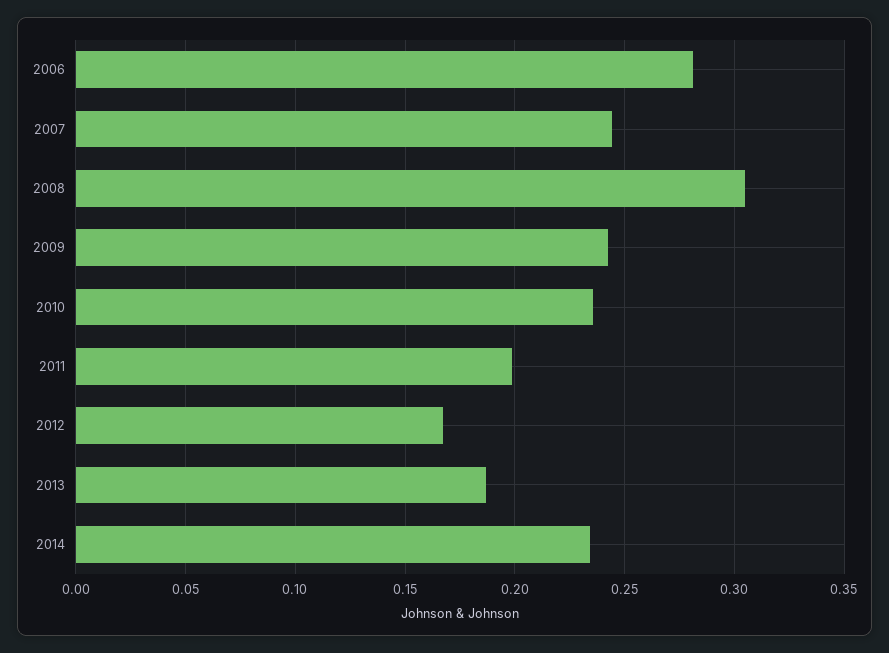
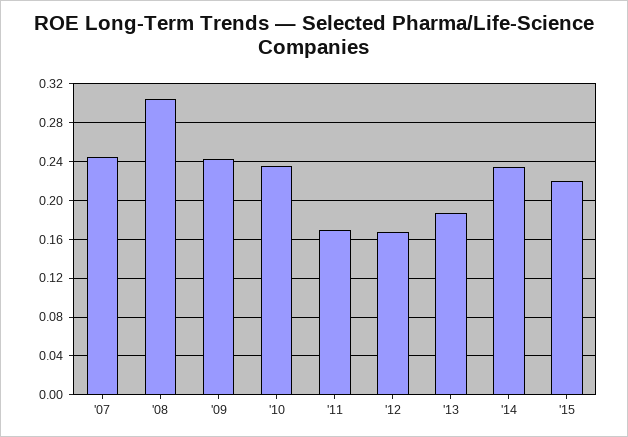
2006: 0.28 -> none
2011: 0.2 -> 0.17
'15: none -> 0.22

